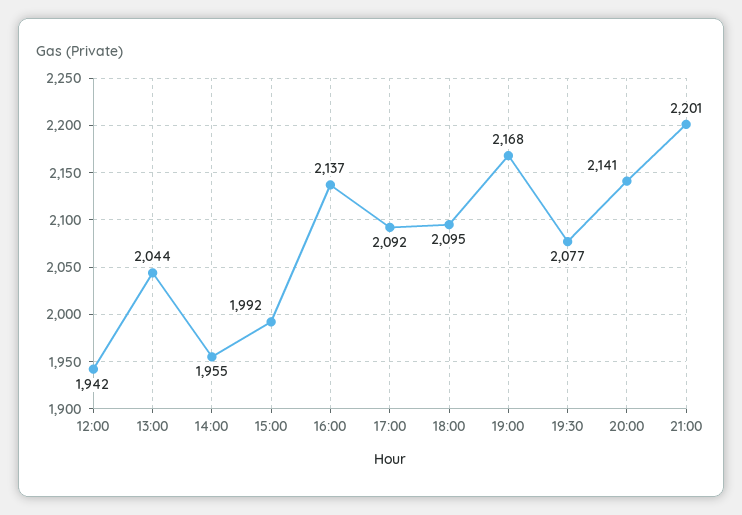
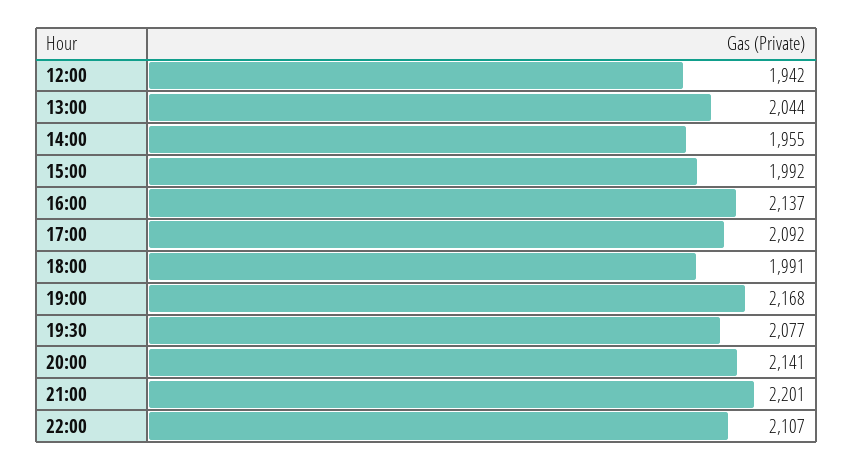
18:00: 2095 -> 1991
22:00: none -> 2107

